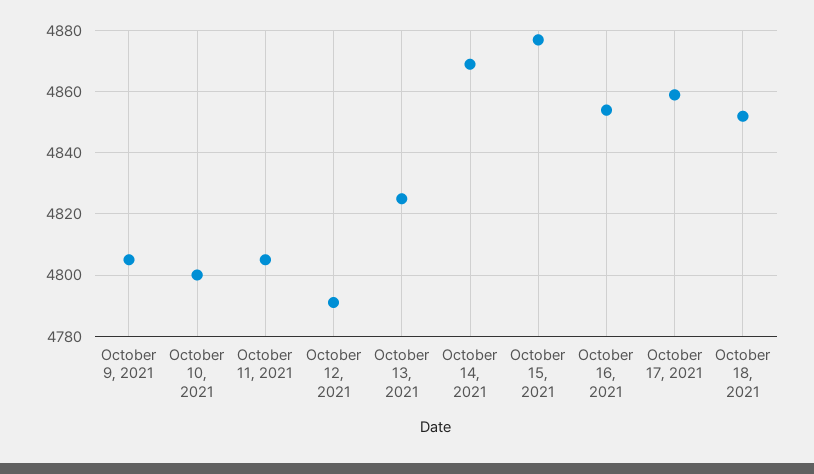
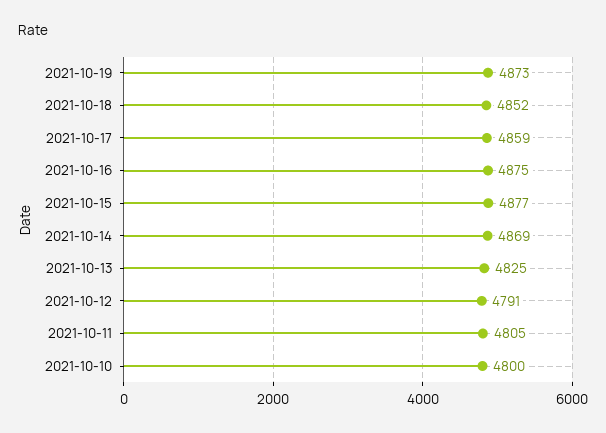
October 9, 2021: 4805 -> none
October 16, 2021: 4855 -> 4875
2021-10-19: none -> 4873

